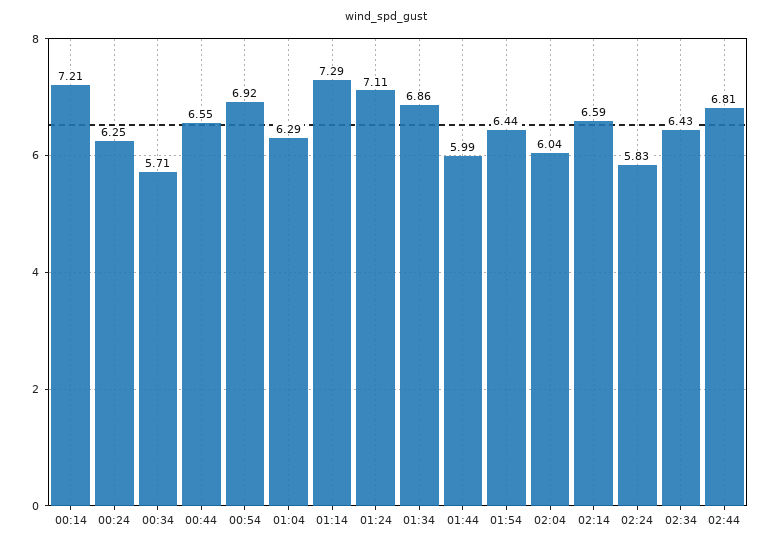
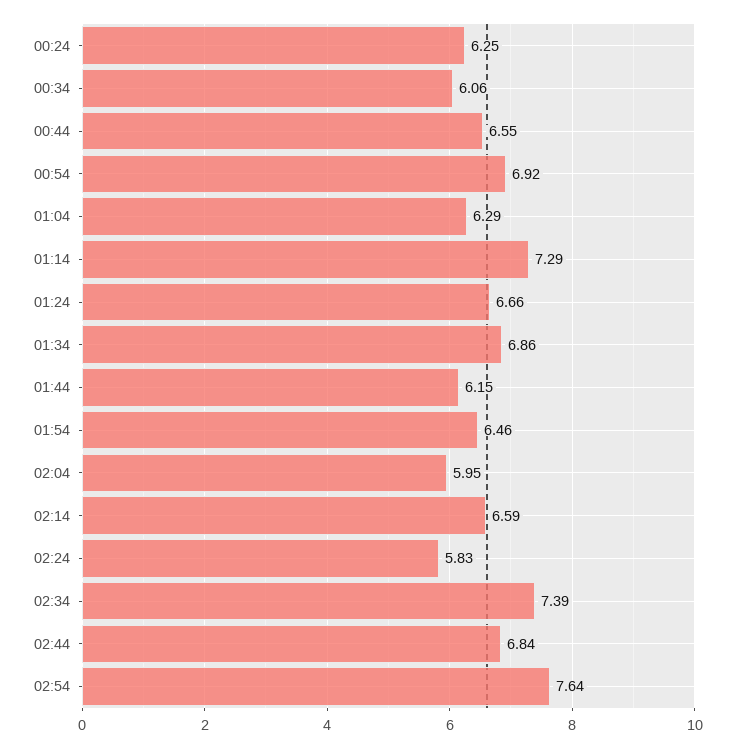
00:14: 7.21 -> none
00:34: 5.71 -> 6.06
01:24: 7.11 -> 6.66
01:44: 5.99 -> 6.15
01:54: 6.44 -> 6.46
02:04: 6.04 -> 5.95
02:34: 6.43 -> 7.39
02:44: 6.81 -> 6.84
02:54: none -> 7.64

